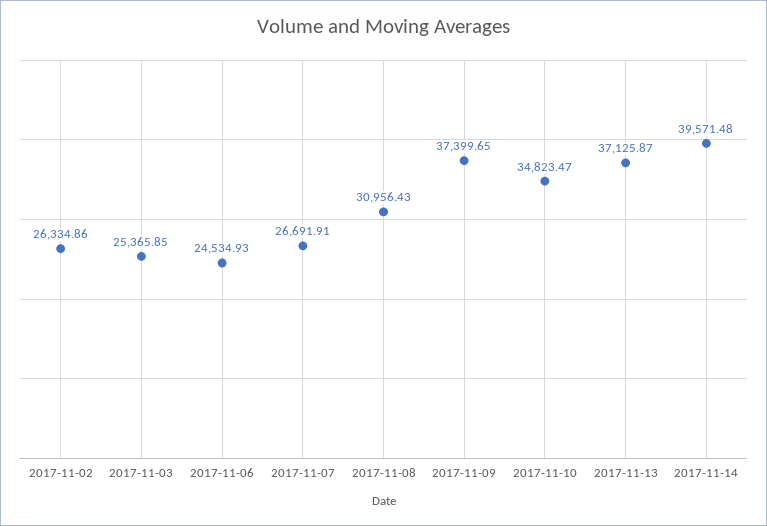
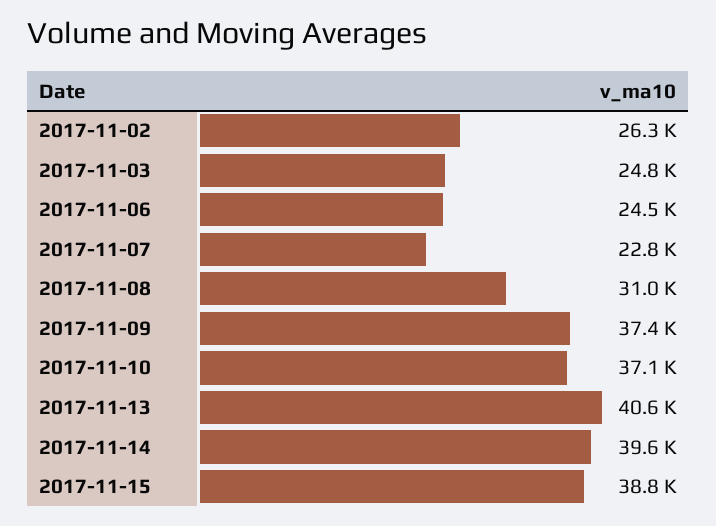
2017-11-03: 25365.85 -> 24800
2017-11-07: 26691.91 -> 22800
2017-11-10: 34823.47 -> 37100
2017-11-13: 37125.87 -> 40600
2017-11-15: none -> 38800

